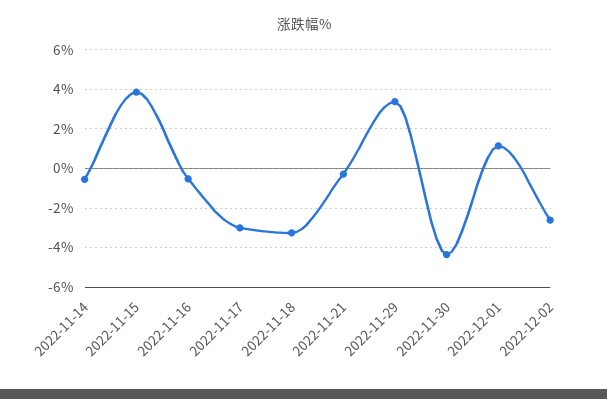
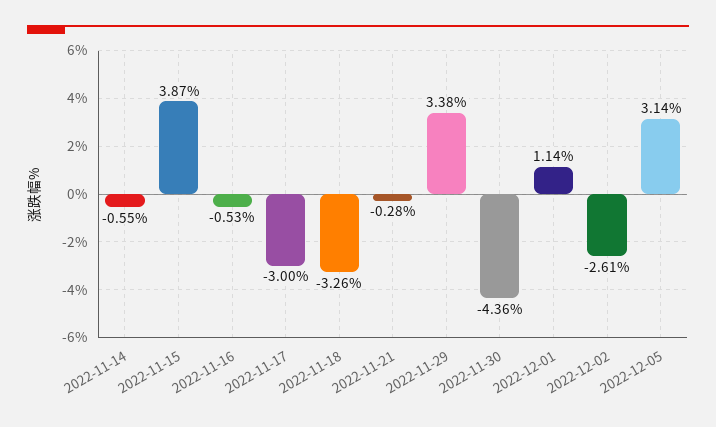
2022-12-05: none -> 3.14

